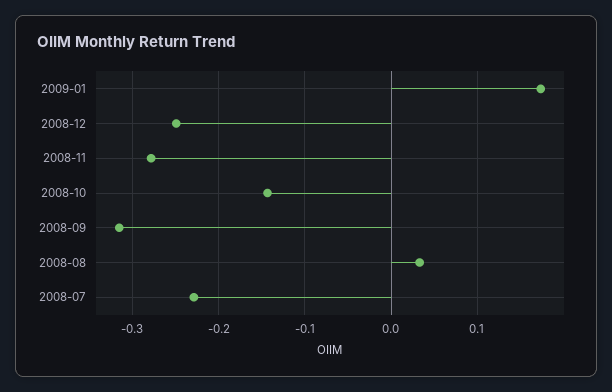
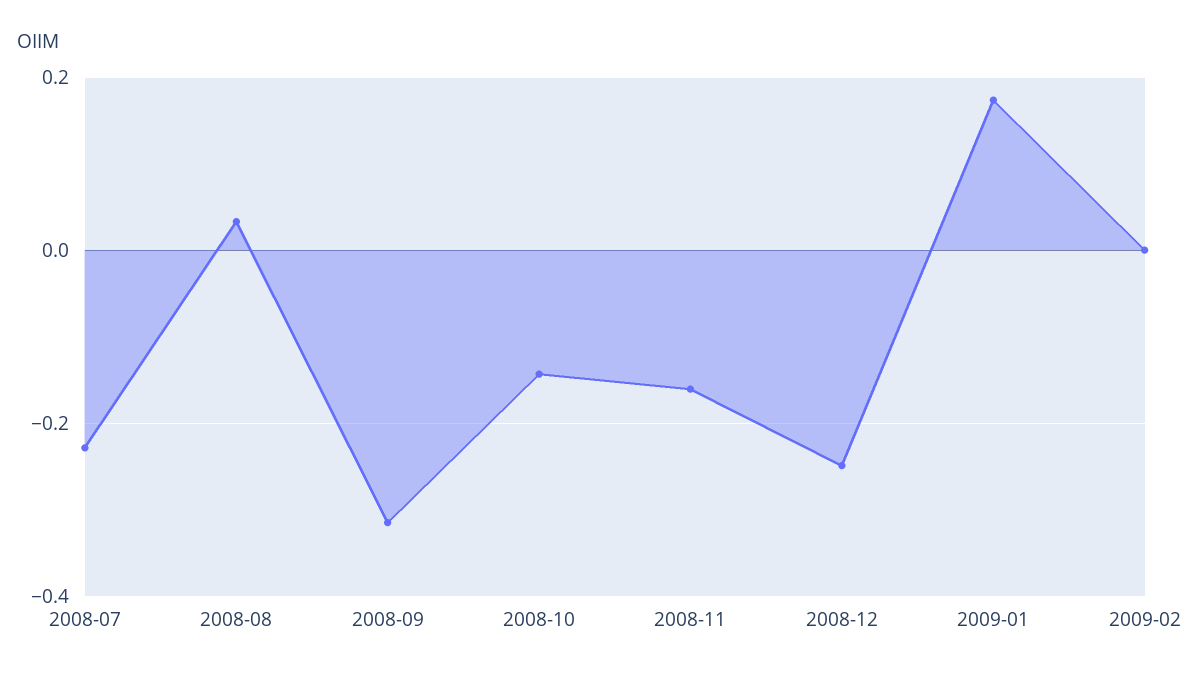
2008-11: -0.28 -> -0.16
2009-02: none -> 0

